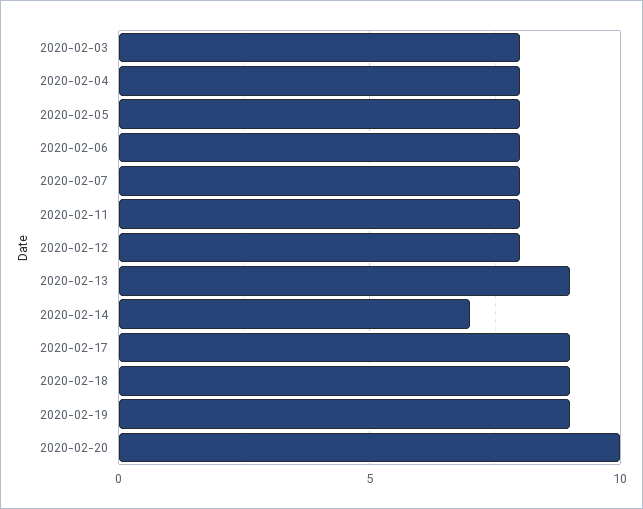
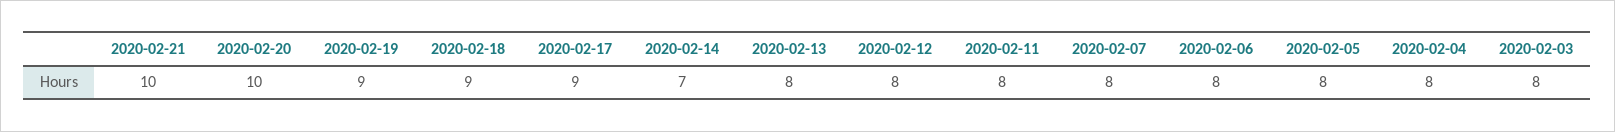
2020-02-13: 9 -> 8
2020-02-21: none -> 10

